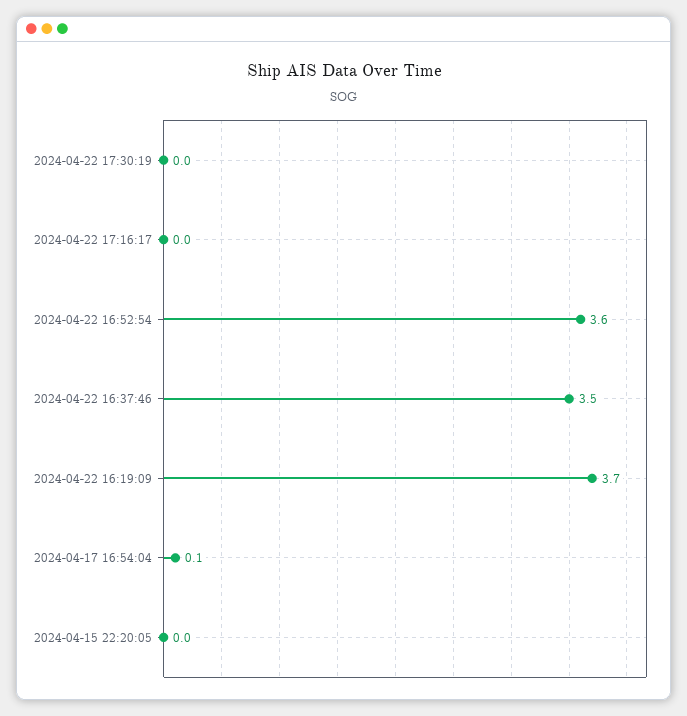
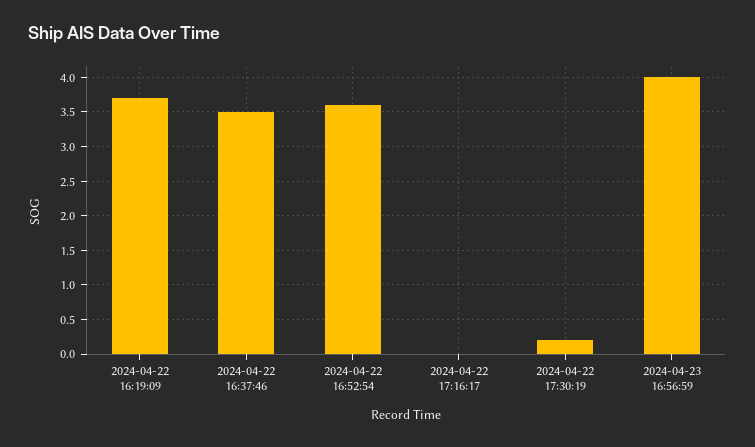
2024-04-22 17:30:19: 0 -> 0.2
2024-04-17 16:54:04: 0.1 -> none
2024-04-15 22:20:05: 0 -> none
2024-04-23 16:56:59: none -> 4

